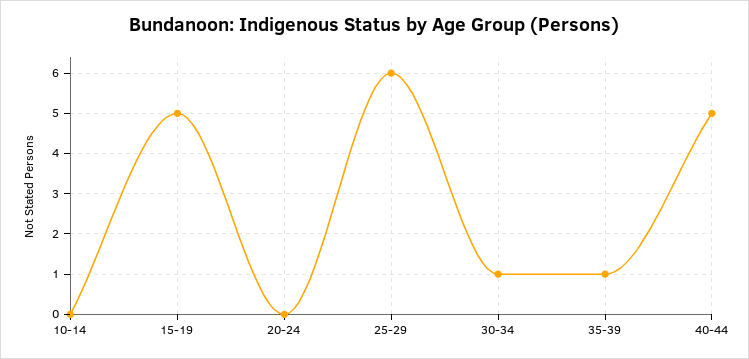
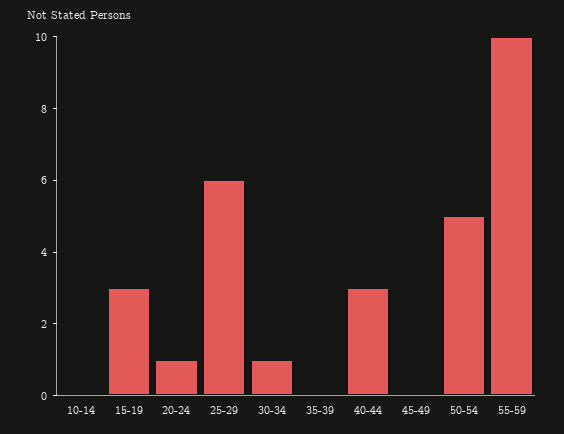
15-19: 5 -> 3
20-24: 0 -> 1
35-39: 1 -> 0
40-44: 5 -> 3
45-49: none -> 0
50-54: none -> 5
55-59: none -> 10

